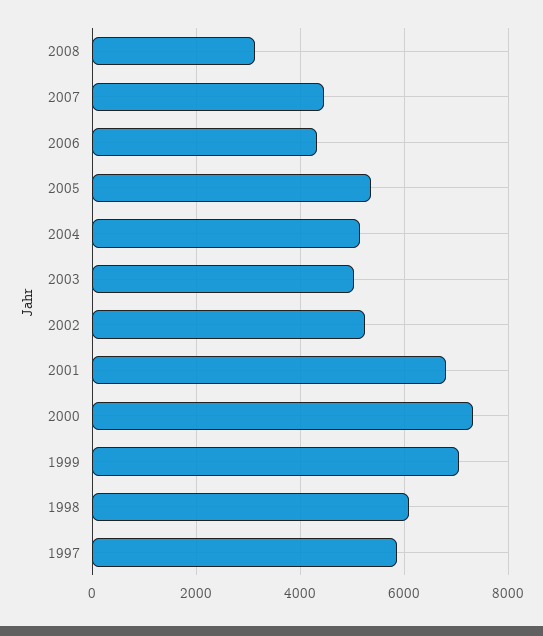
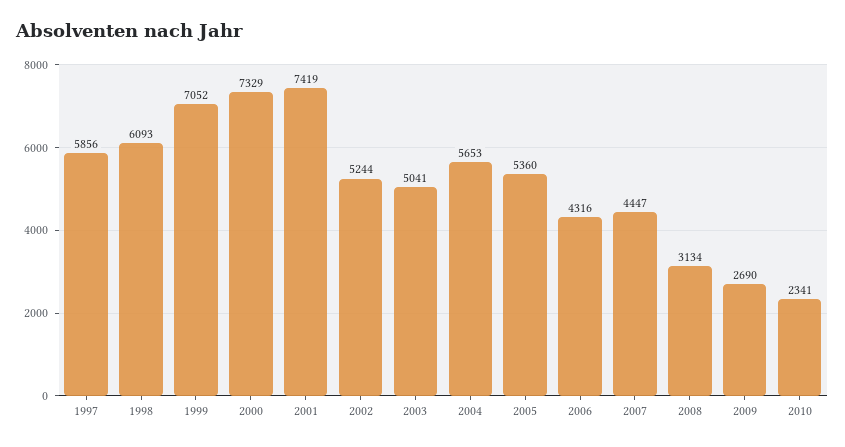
2004: 5200 -> 5653
2001: 6800 -> 7419
2009: none -> 2690
2010: none -> 2341

